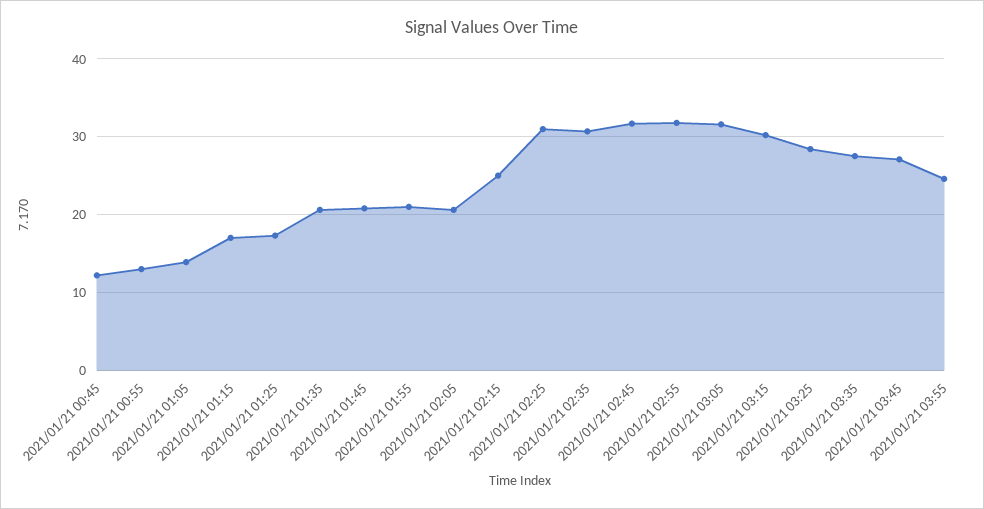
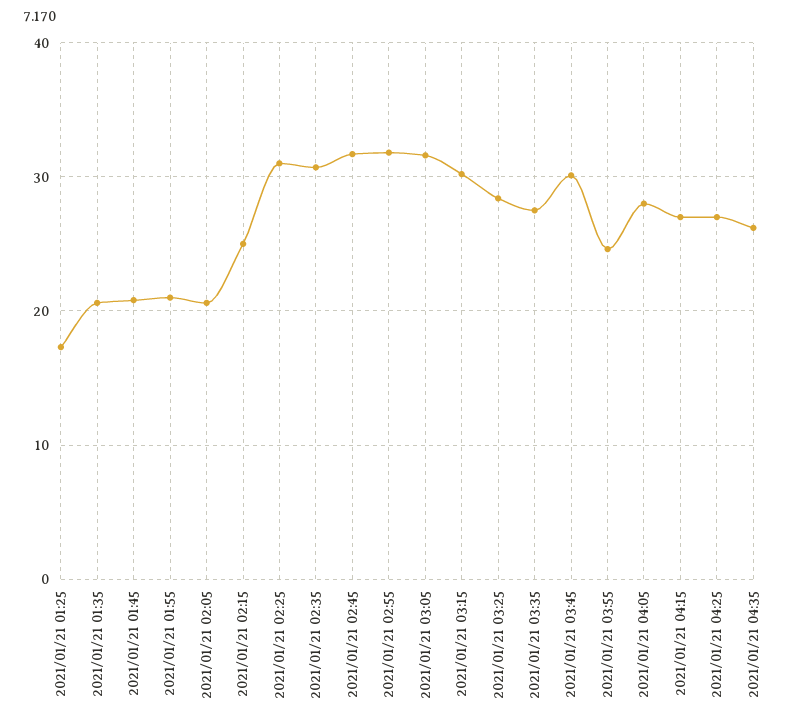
2021/01/21 00:45: 12 -> none
2021/01/21 00:55: 13 -> none
2021/01/21 01:05: 14 -> none
2021/01/21 01:15: 17 -> none
2021/01/21 03:45: 27 -> 30
2021/01/21 04:05: none -> 28
2021/01/21 04:15: none -> 27
2021/01/21 04:25: none -> 27
2021/01/21 04:35: none -> 26

